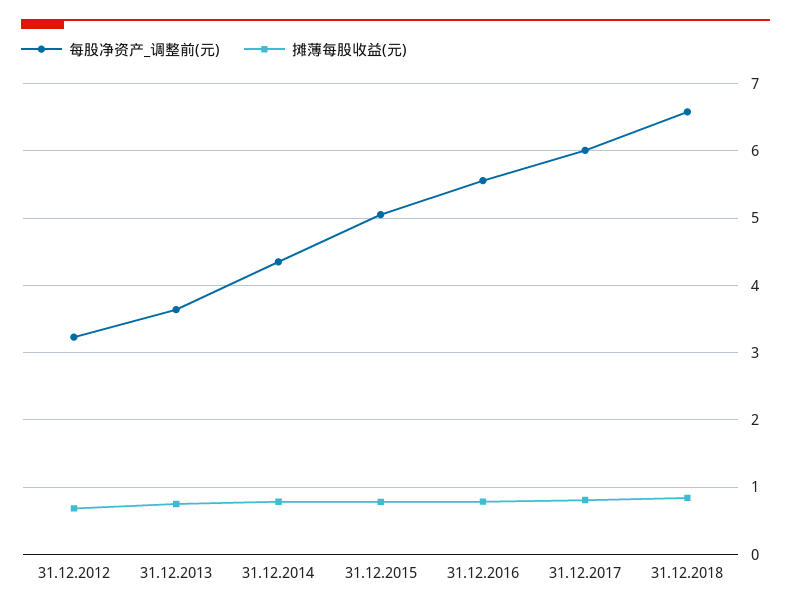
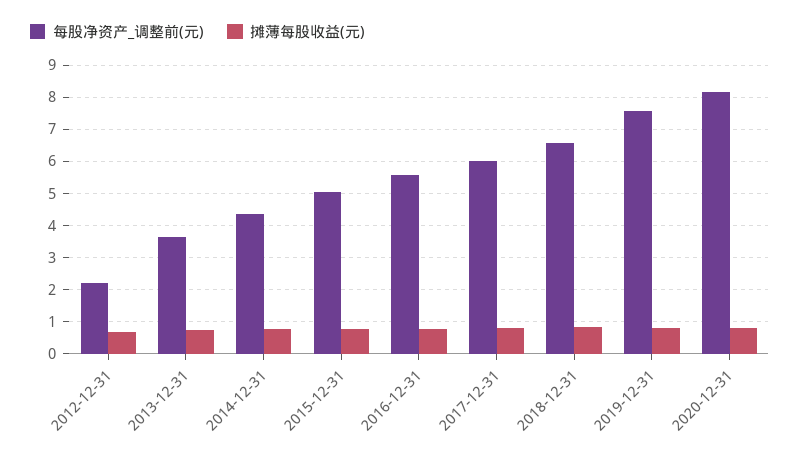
每股净资产_调整前(元), 31.12.2012: 3.2 -> 2.2
每股净资产_调整前(元), 2019-12-31: none -> 7.6
摊薄每股收益(元), 2019-12-31: none -> 0.8
每股净资产_调整前(元), 2020-12-31: none -> 8.2
摊薄每股收益(元), 2020-12-31: none -> 0.8

